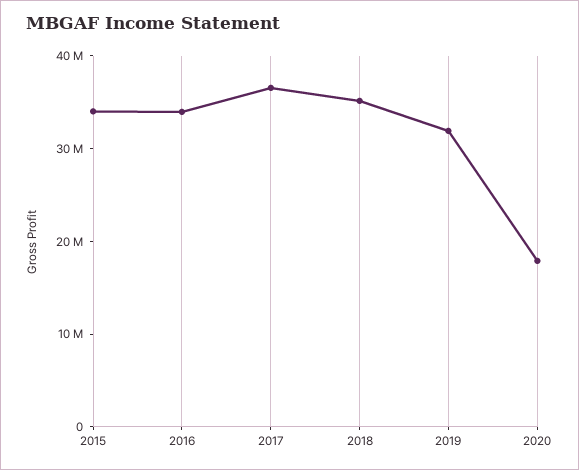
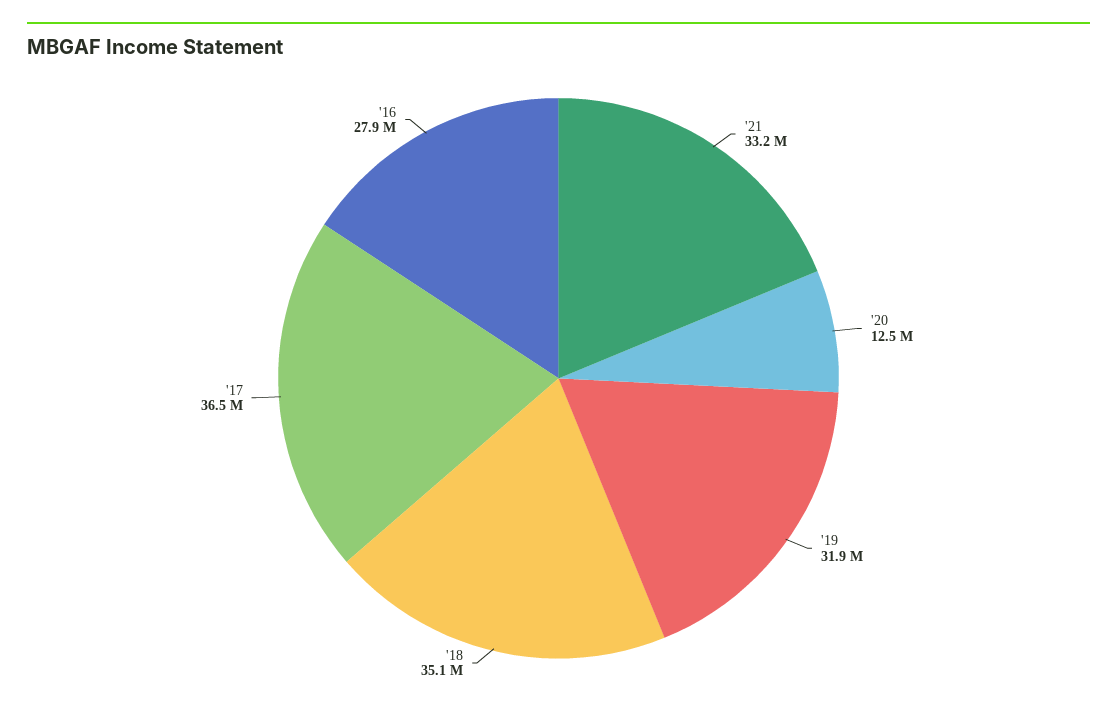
2015: 34000000 -> none
2016: 34000000 -> 27900000
2020: 18000000 -> 12500000
'21: none -> 33200000

